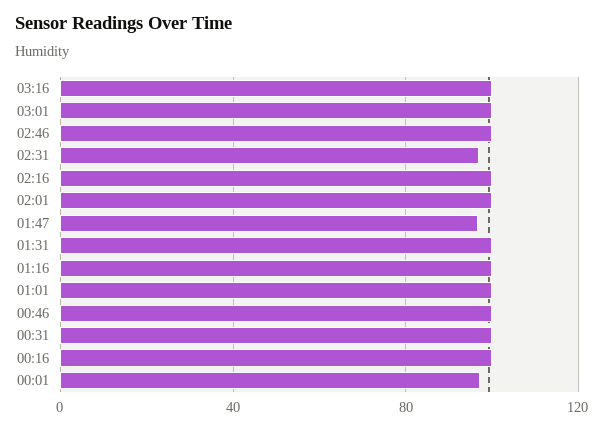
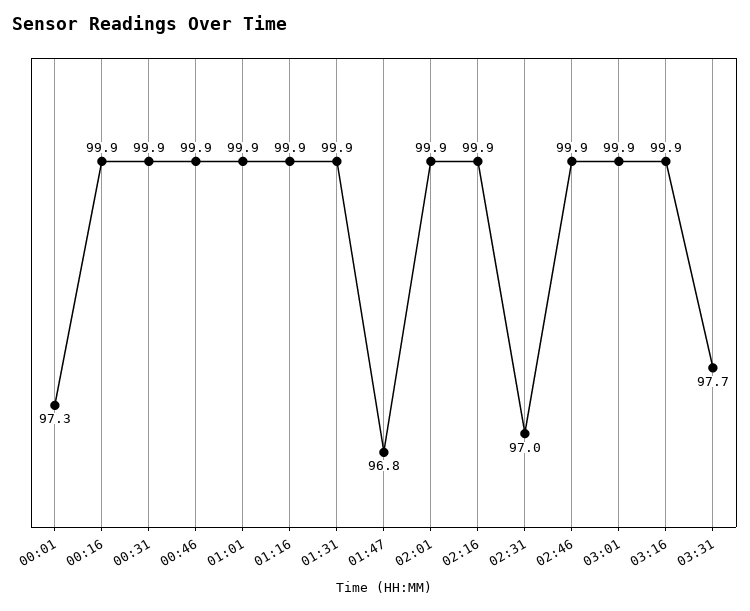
03:31: none -> 97.7

